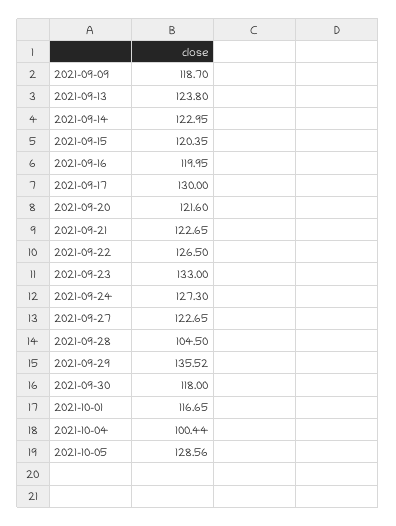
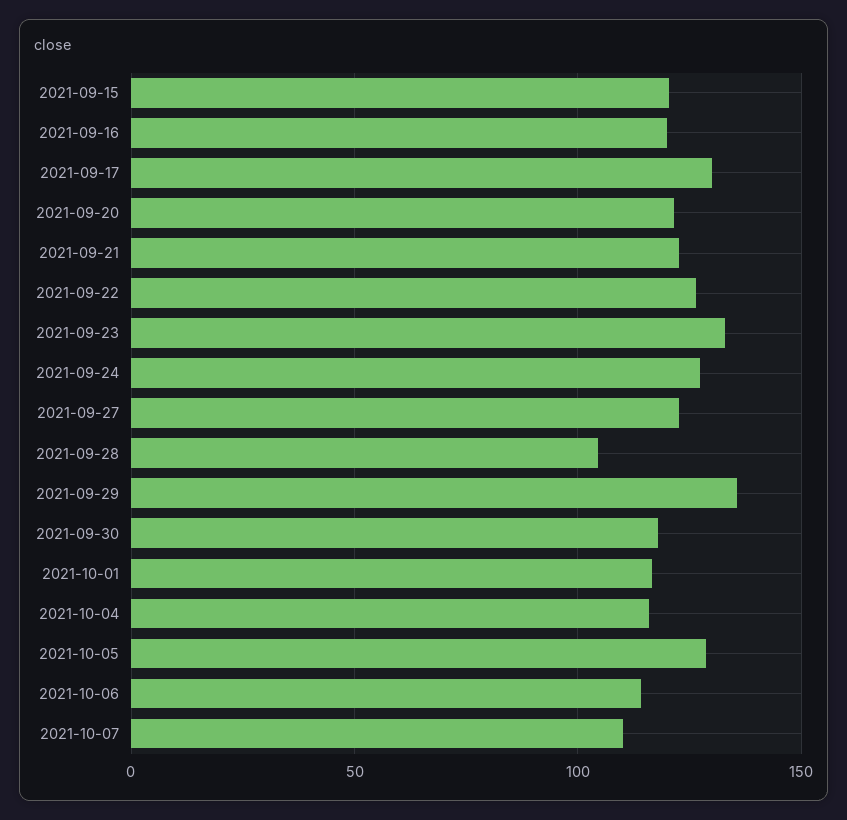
2021-09-09: 118.7 -> none
2021-09-13: 123.8 -> none
2021-09-14: 122.95 -> none
2021-10-04: 100.44 -> 115
2021-10-06: none -> 115
2021-10-07: none -> 110

